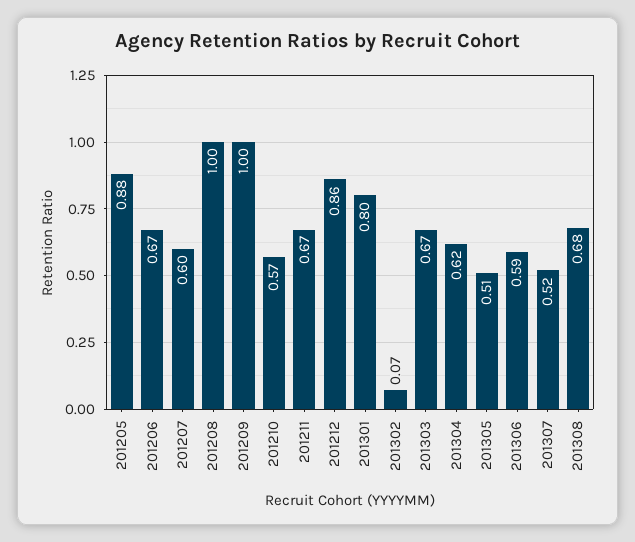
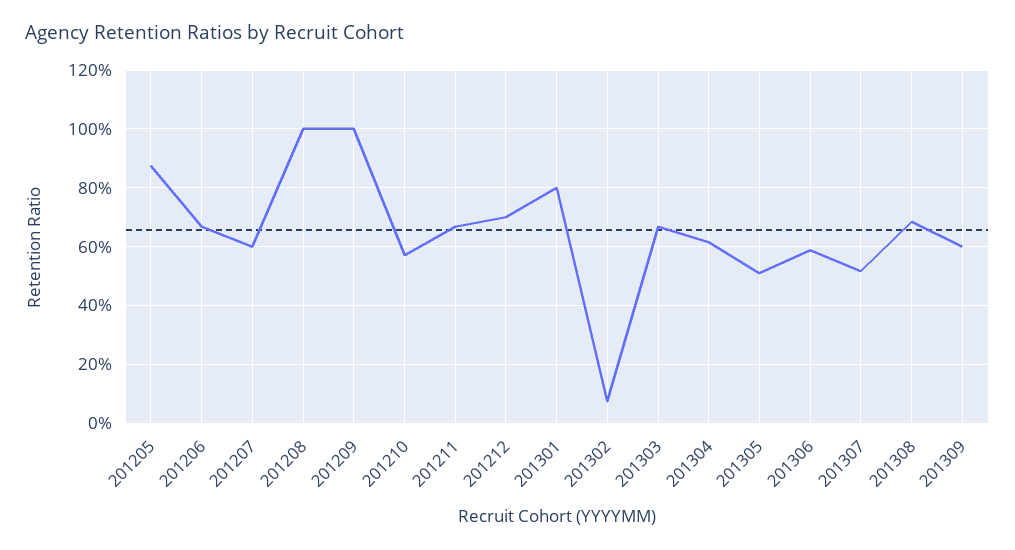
201212: 0.86 -> 0.7
201309: none -> 0.6

